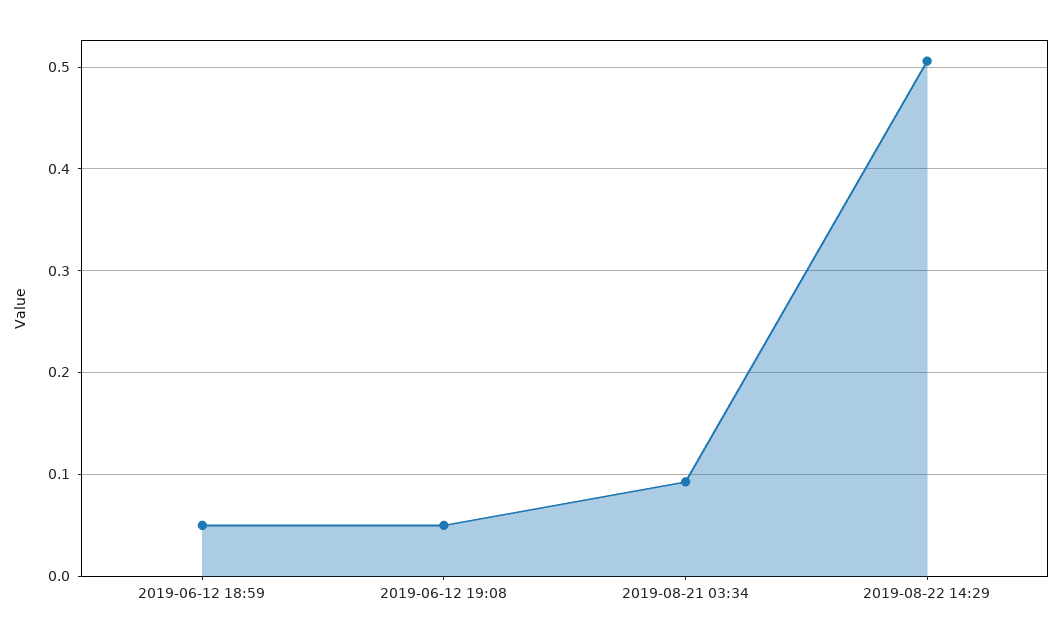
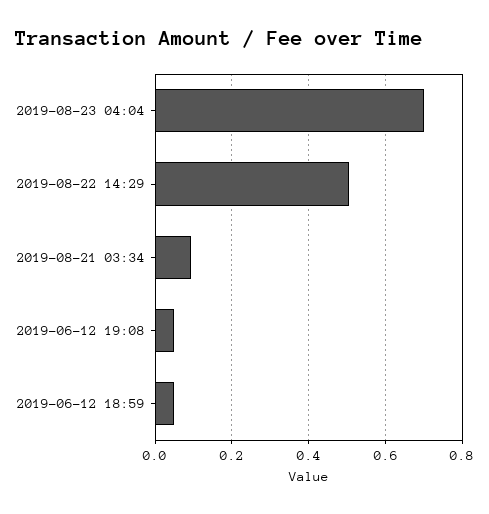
2019-08-23 04:04: none -> 0.7

